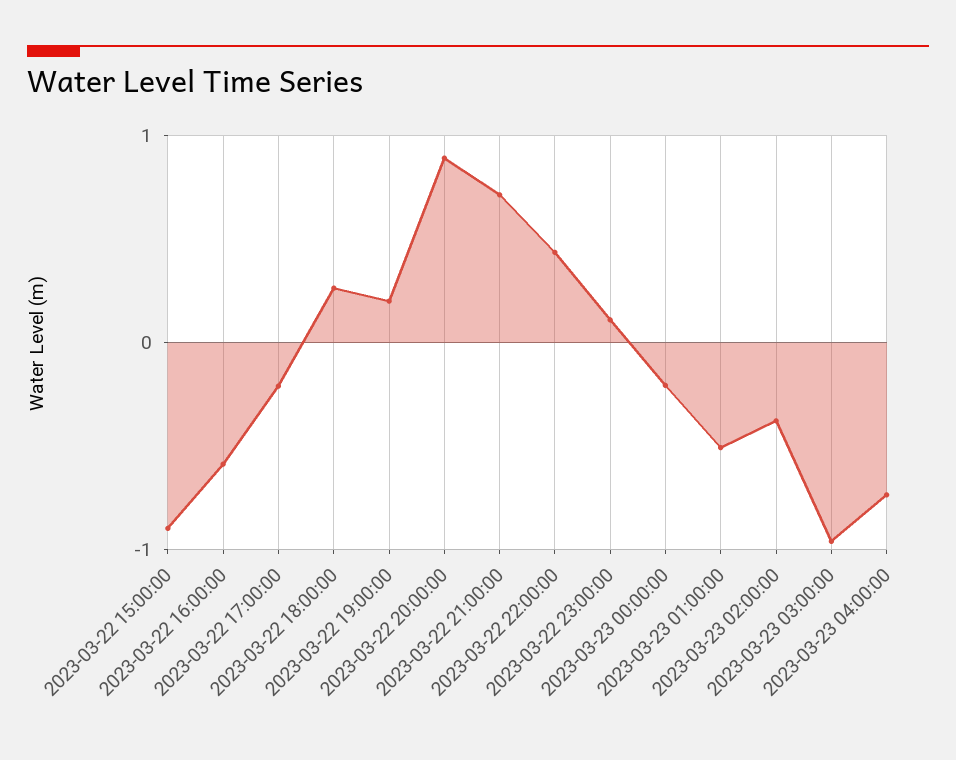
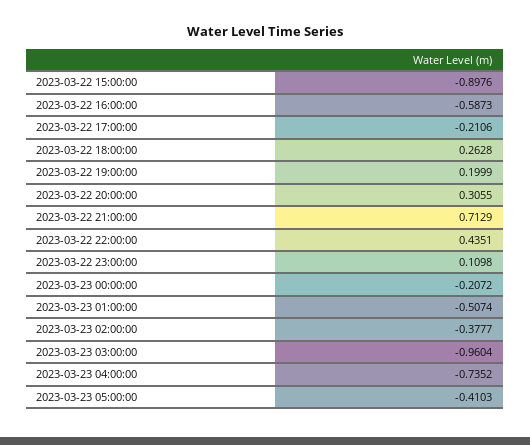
2023-03-22 20:00:00: 0.9 -> 0.3055
2023-03-23 05:00:00: none -> -0.4103

